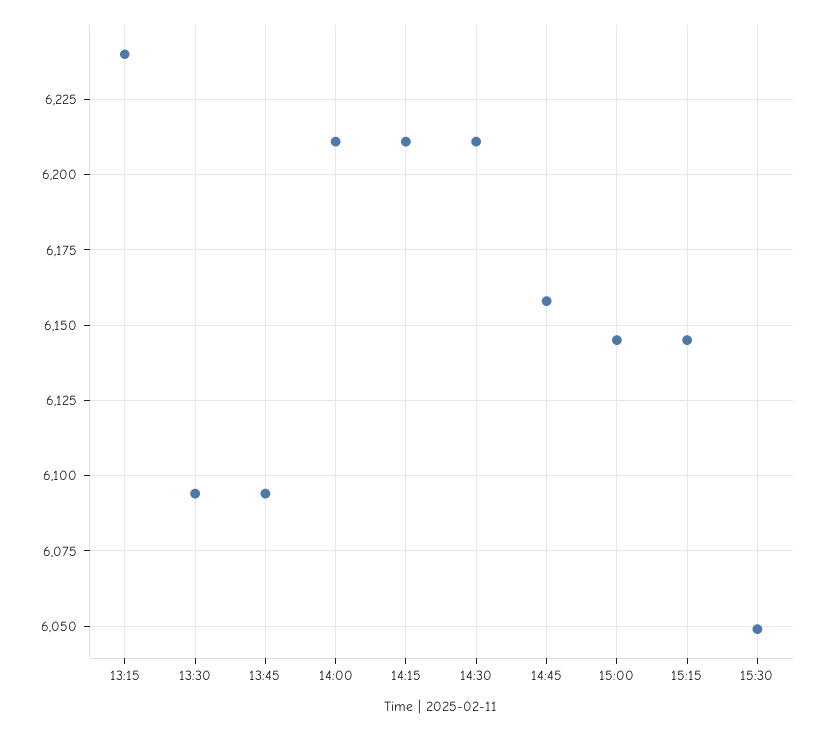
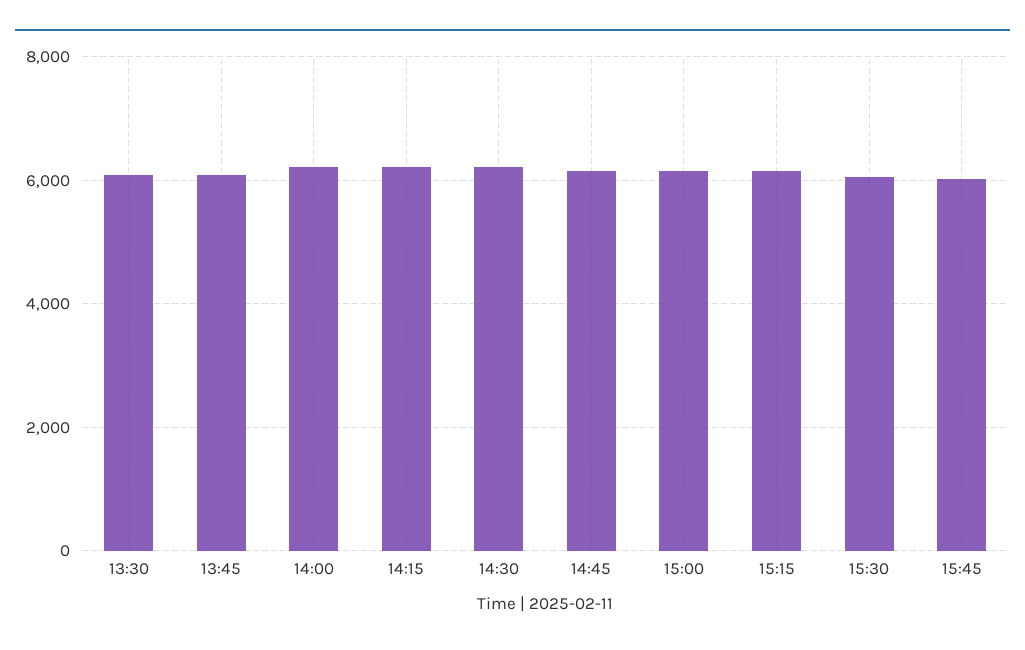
13:15: 6240 -> none
15:45: none -> 6000

